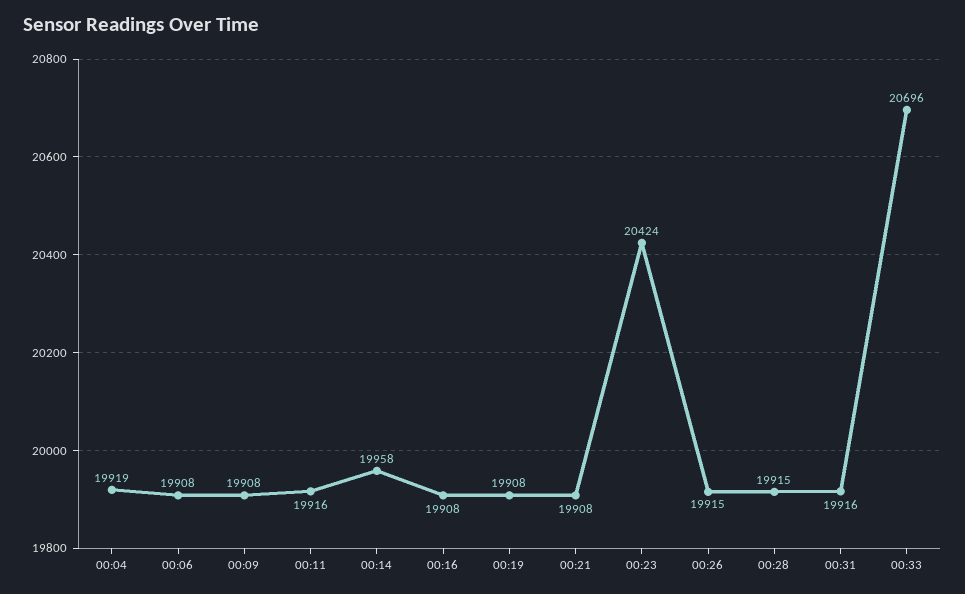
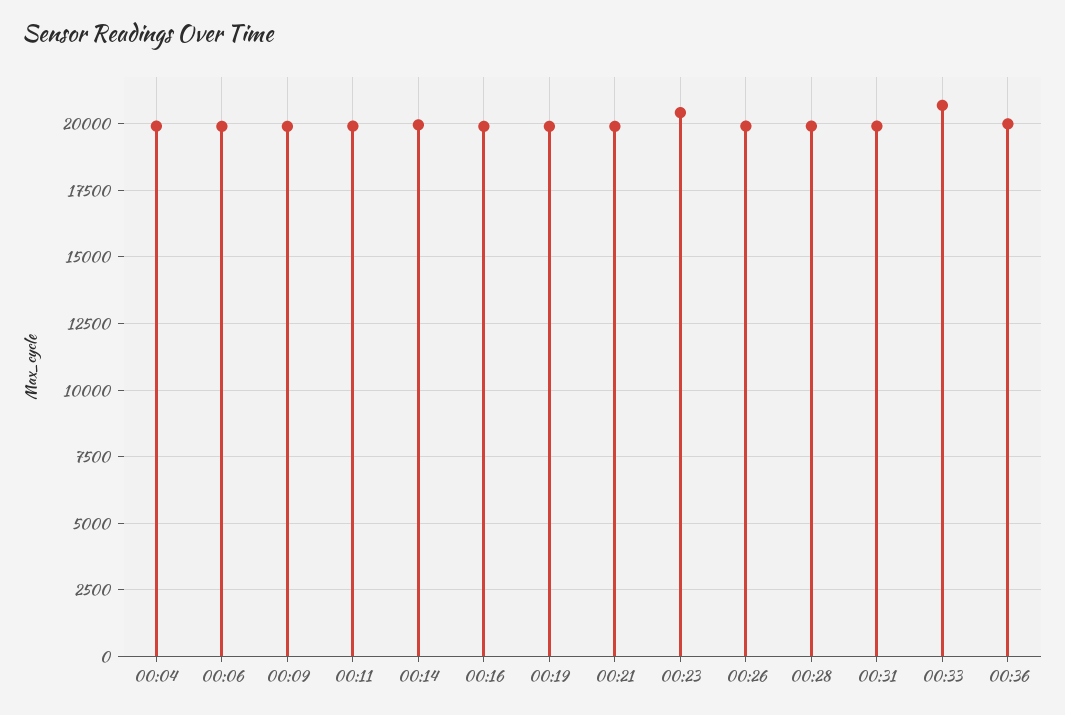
00:36: none -> 20000

